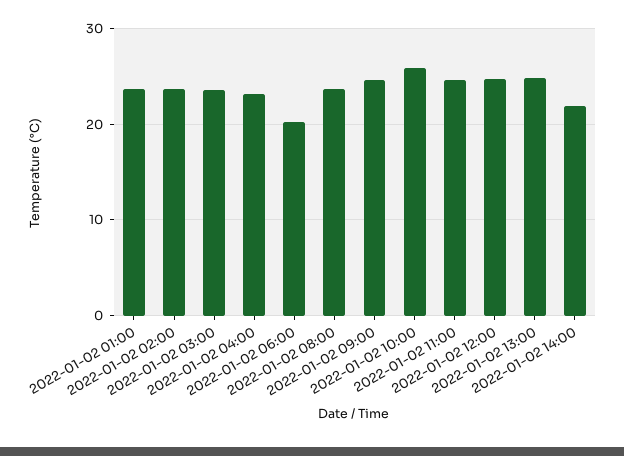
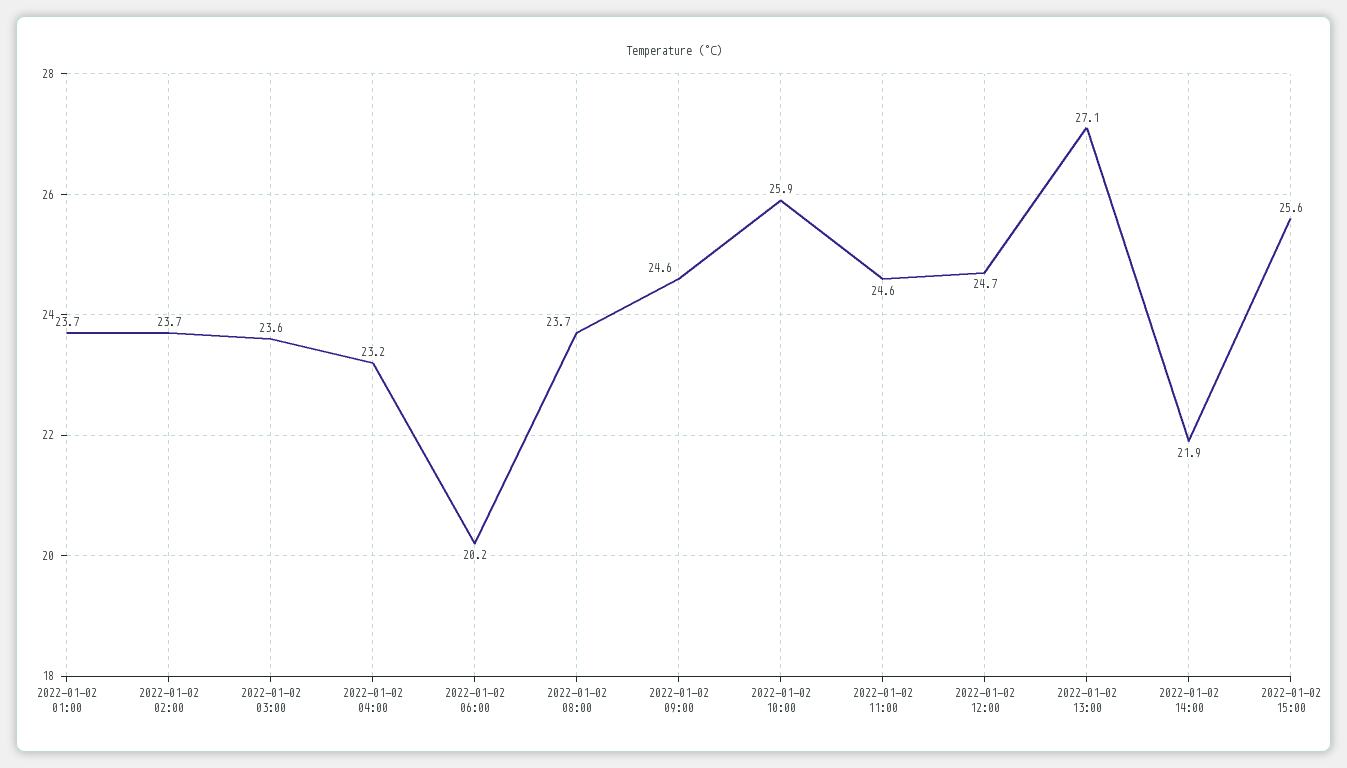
2022-01-02 13:00: 25 -> 27.1
2022-01-02 15:00: none -> 25.6

